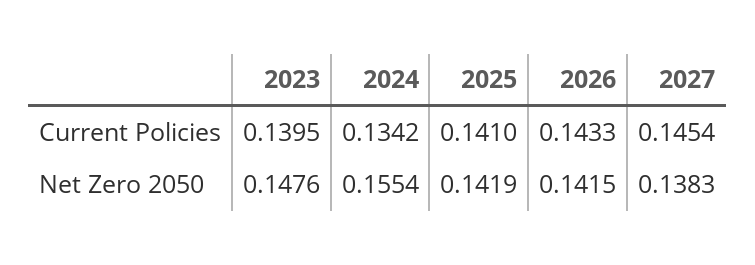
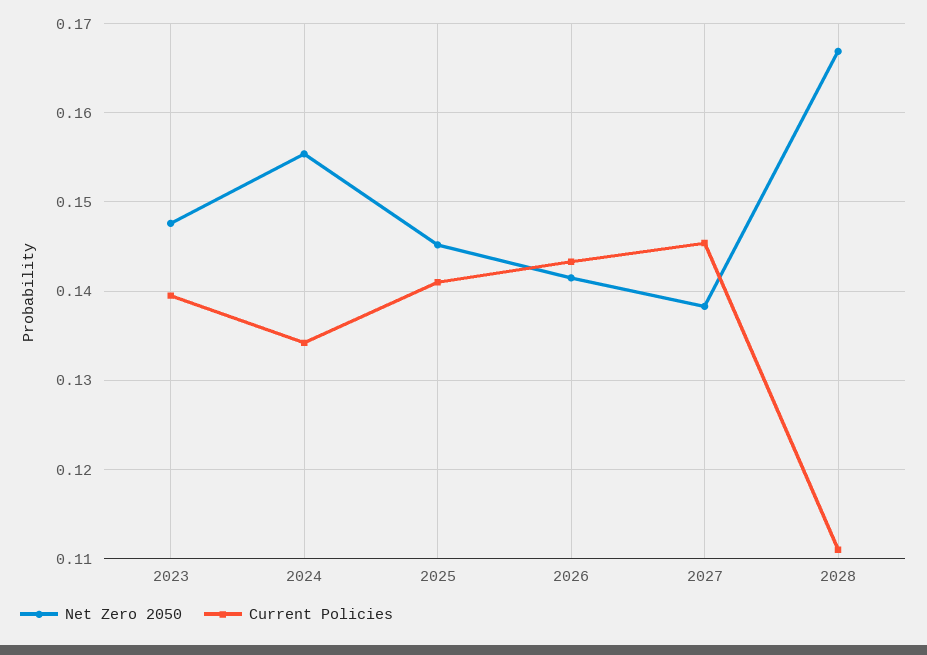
Net Zero 2050, 2025: 0.1419 -> 0.145
Net Zero 2050, 2028: none -> 0.167
Current Policies, 2028: none -> 0.111

